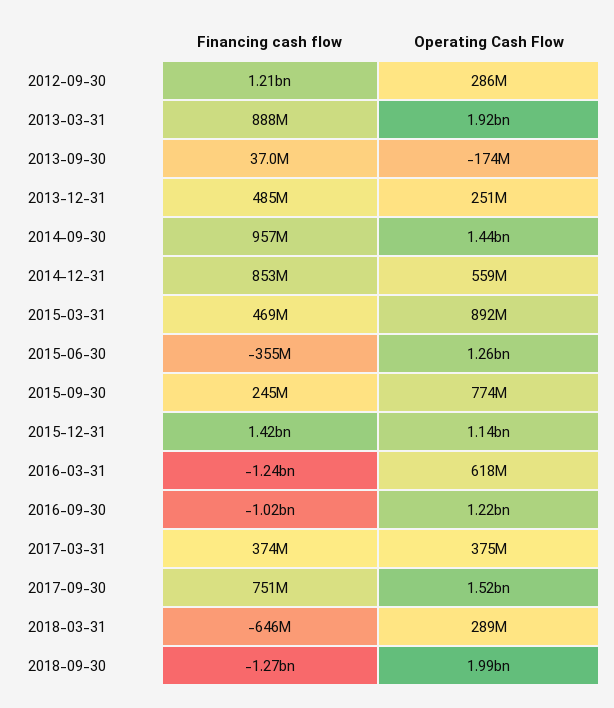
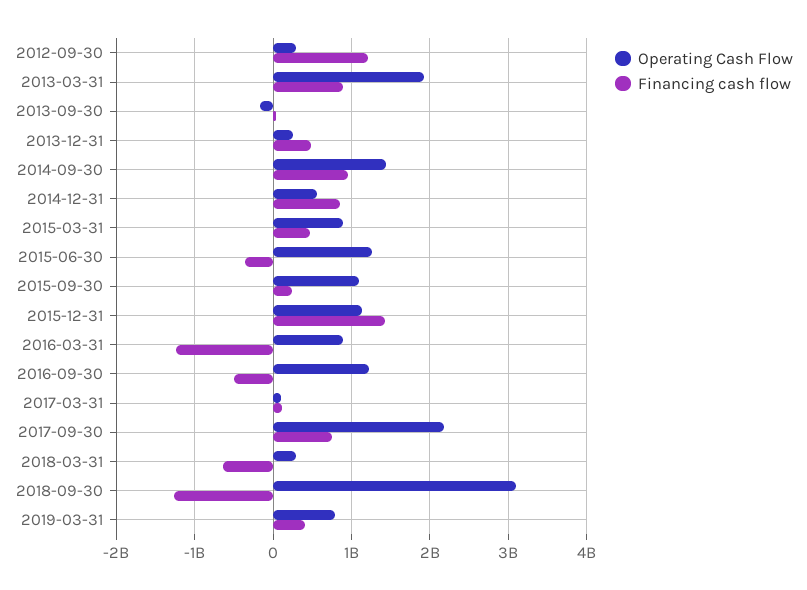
Operating Cash Flow, 2015-09-30: 774000000 -> 1100000000
Operating Cash Flow, 2016-03-31: 618000000 -> 900000000
Financing cash flow, 2016-09-30: -1020000000 -> -500000000
Financing cash flow, 2017-03-31: 374000000 -> 100000000
Operating Cash Flow, 2017-03-31: 375000000 -> 100000000
Operating Cash Flow, 2017-09-30: 1520000000 -> 2200000000
Operating Cash Flow, 2018-09-30: 1990000000 -> 3100000000
Operating Cash Flow, 2019-03-31: none -> 800000000
Financing cash flow, 2019-03-31: none -> 400000000

